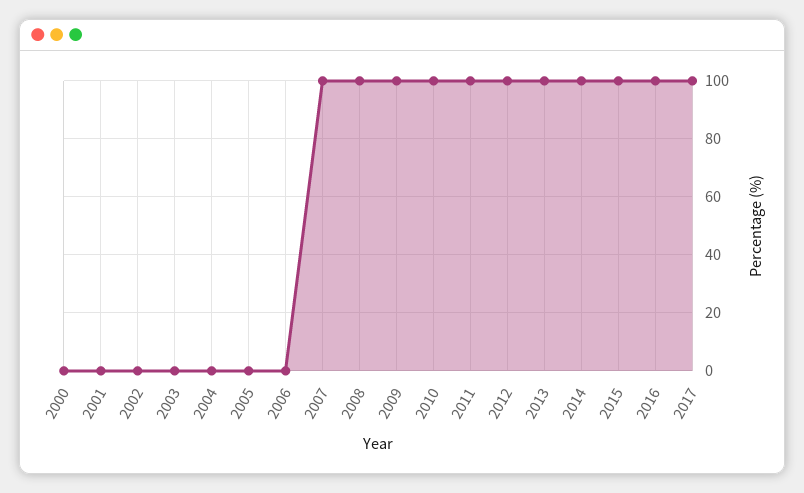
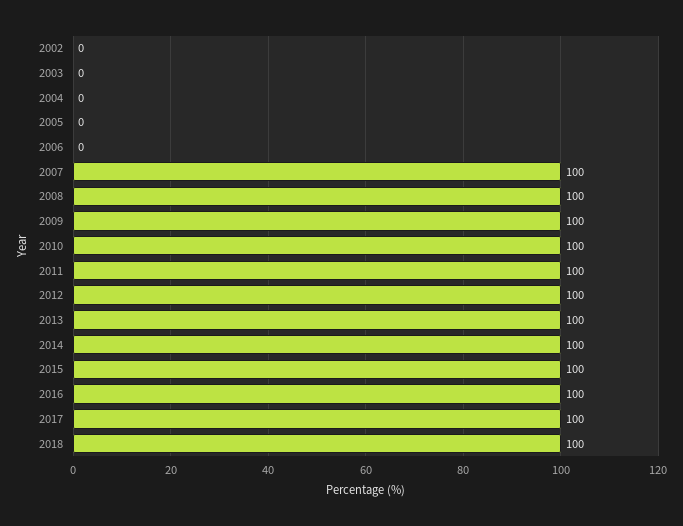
2000: 0 -> none
2001: 0 -> none
2018: none -> 100

